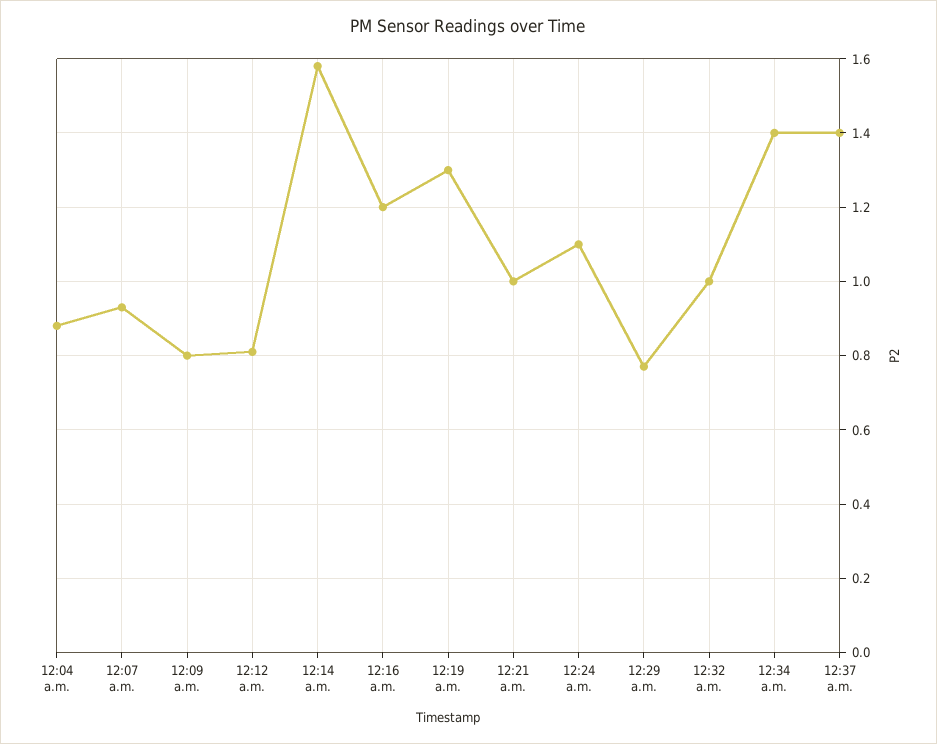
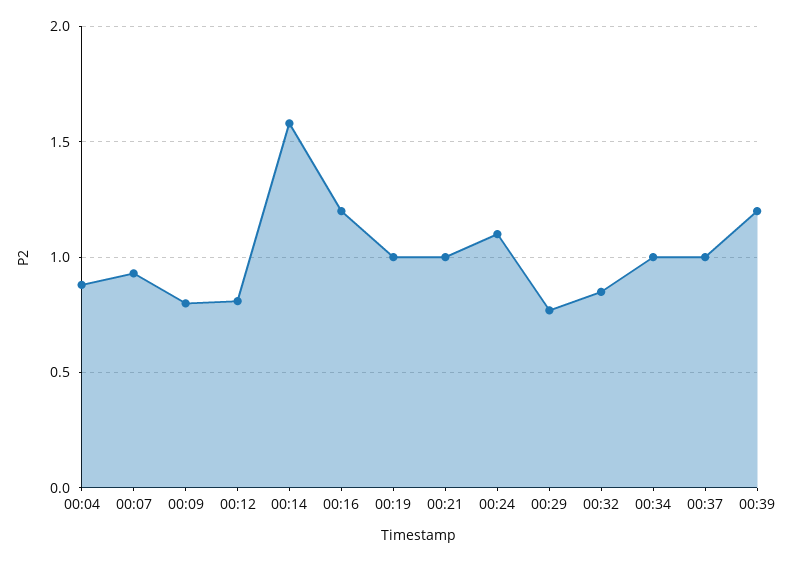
12:19 a.m.: 1.3 -> 1
12:32 a.m.: 1 -> 0.85
12:34 a.m.: 1.4 -> 1
12:37 a.m.: 1.4 -> 1
00:39: none -> 1.2

